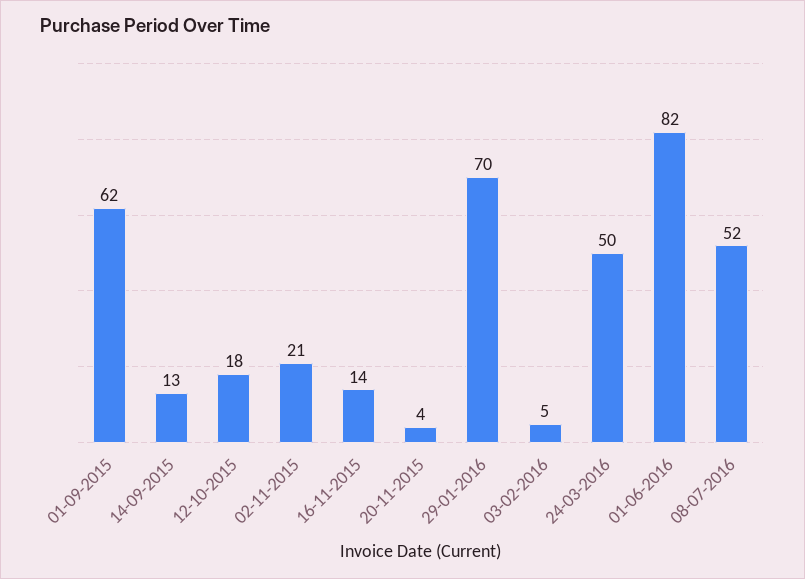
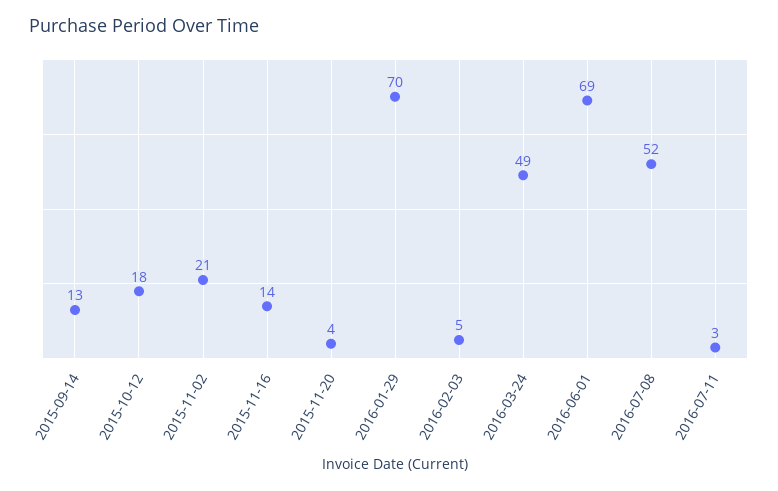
01-09-2015: 62 -> none
24-03-2016: 50 -> 49
01-06-2016: 82 -> 69
2016-07-11: none -> 3

